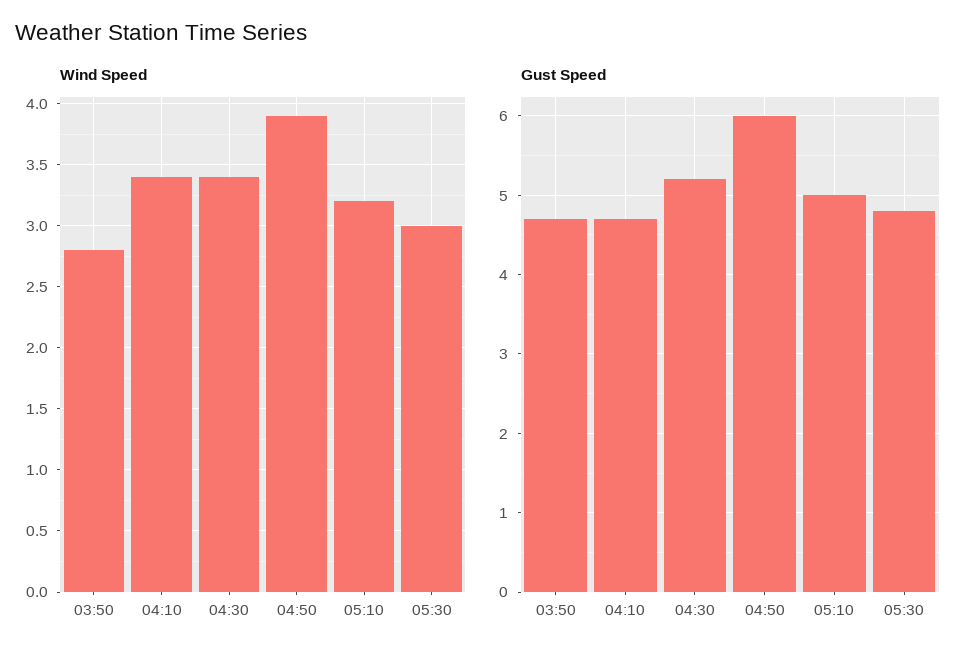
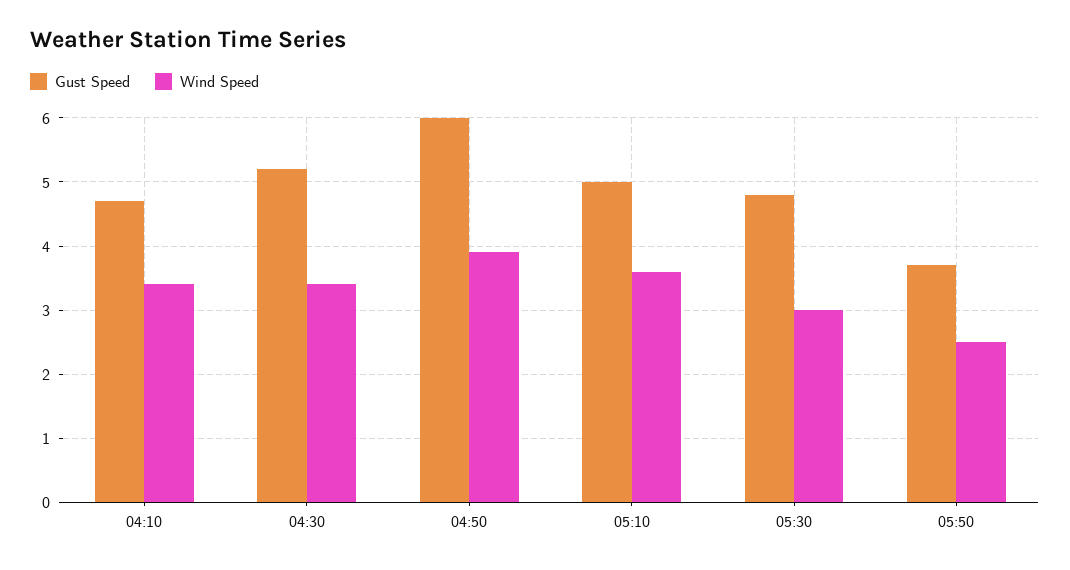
Wind Speed, 03:50: 2.8 -> none
Wind Speed, 05:10: 3.2 -> 3.6
Gust Speed, 03:50: 4.7 -> none
Gust Speed, 05:50: none -> 3.7
Wind Speed, 05:50: none -> 2.5

